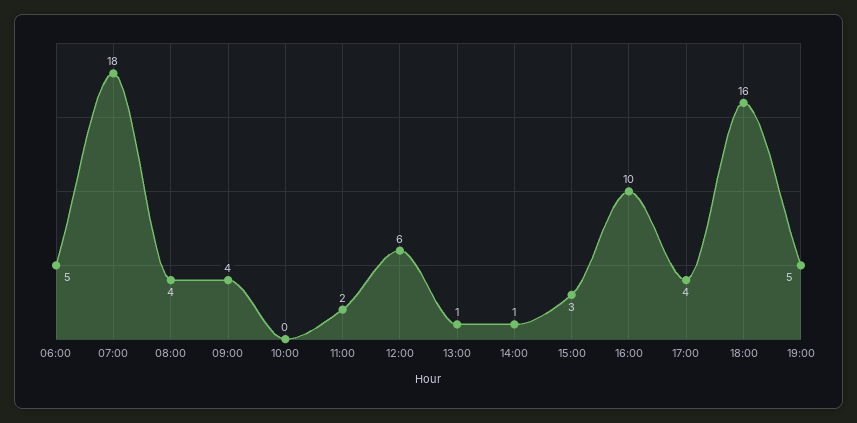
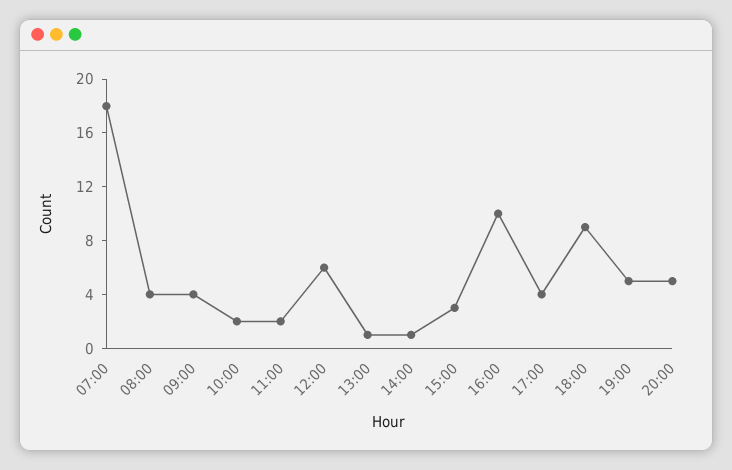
06:00: 5 -> none
10:00: 0 -> 2
18:00: 16 -> 9
20:00: none -> 5

